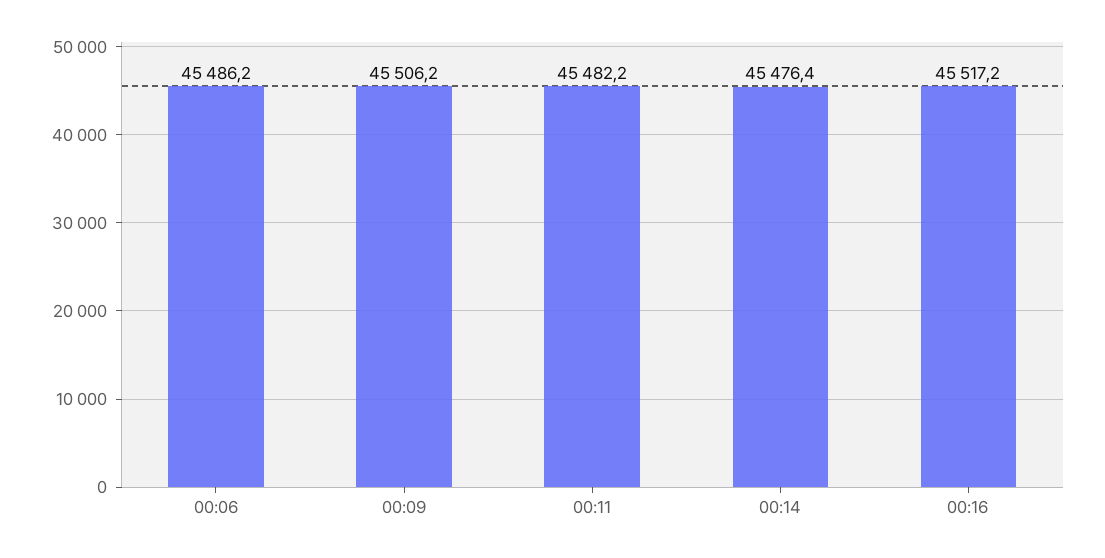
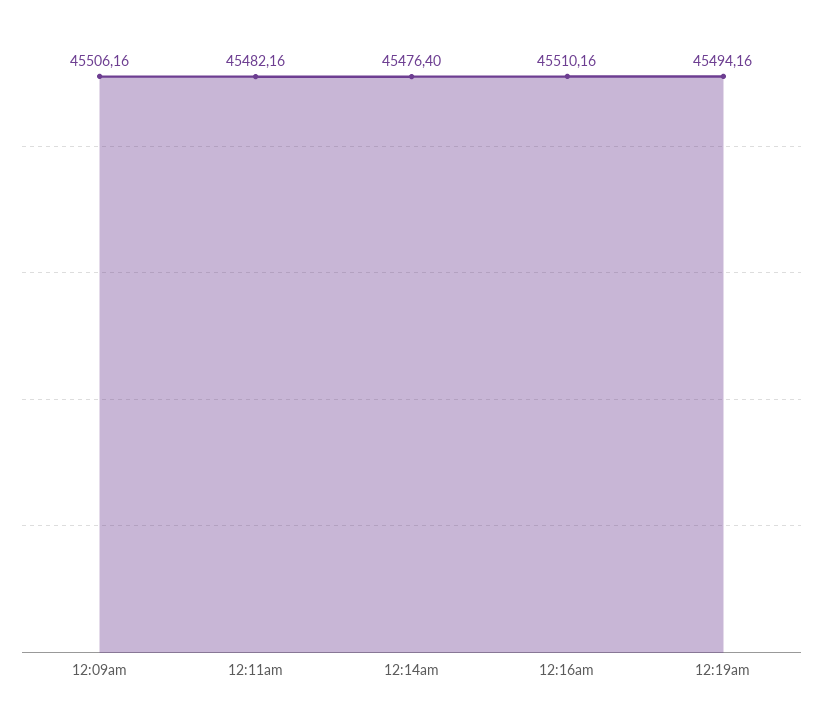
00:06: 45486.2 -> none
00:16: 45517.2 -> 45510.16
12:19am: none -> 45494.16

